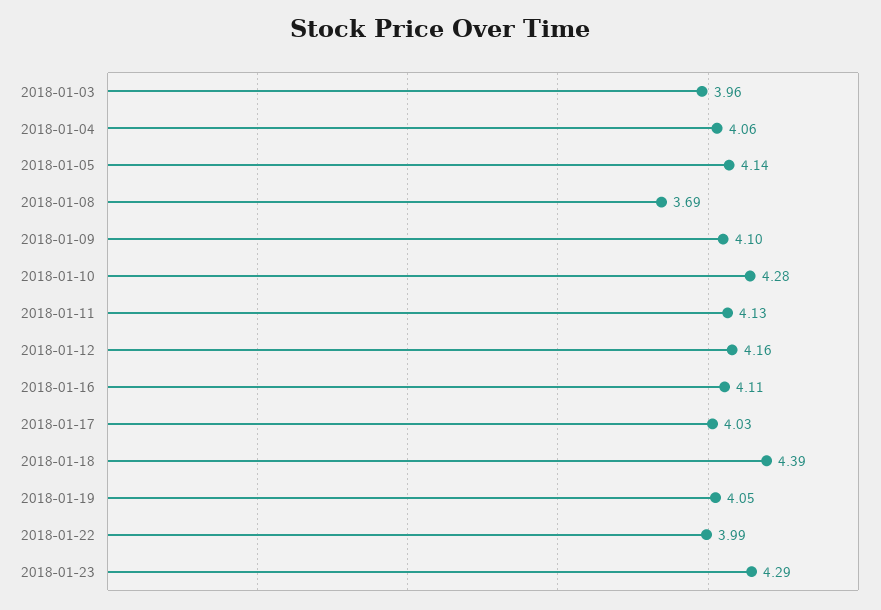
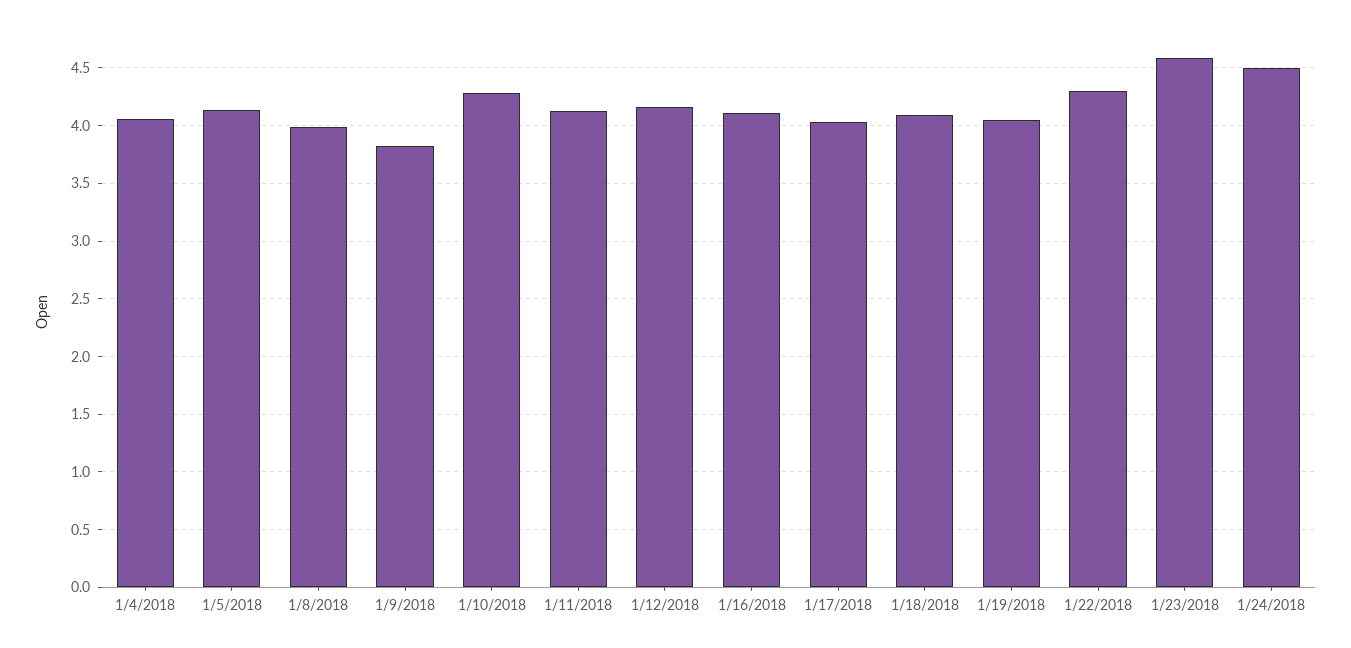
2018-01-03: 3.96 -> none
2018-01-08: 3.69 -> 4
2018-01-09: 4.1 -> 3.8
2018-01-18: 4.39 -> 4.1
2018-01-22: 3.99 -> 4.3
2018-01-23: 4.29 -> 4.6
1/24/2018: none -> 4.5

